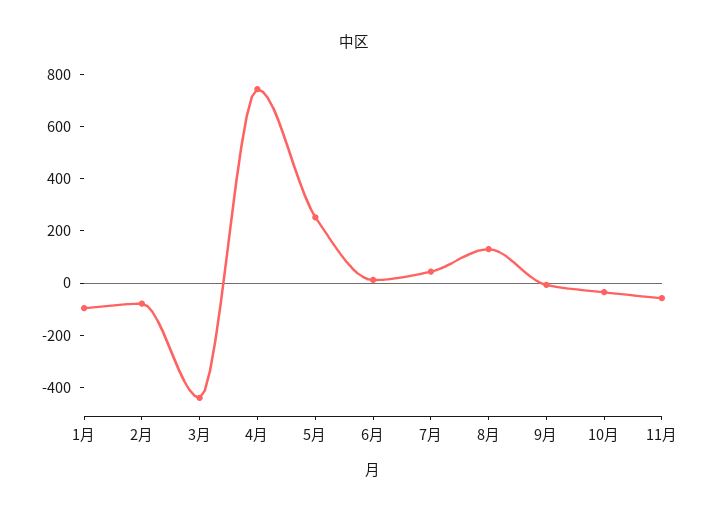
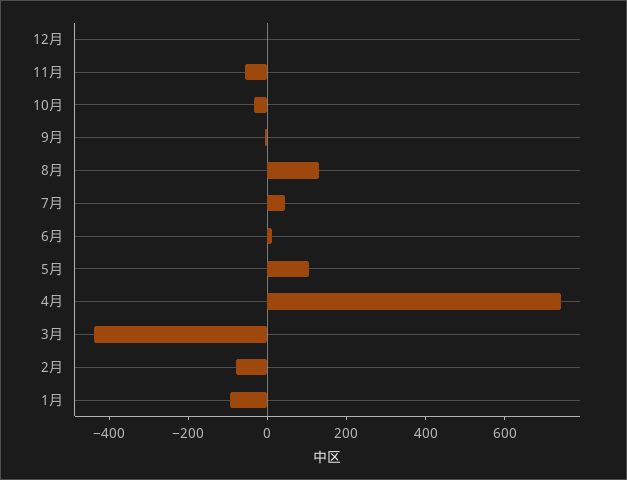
5月: 250 -> 100
12月: none -> 0

